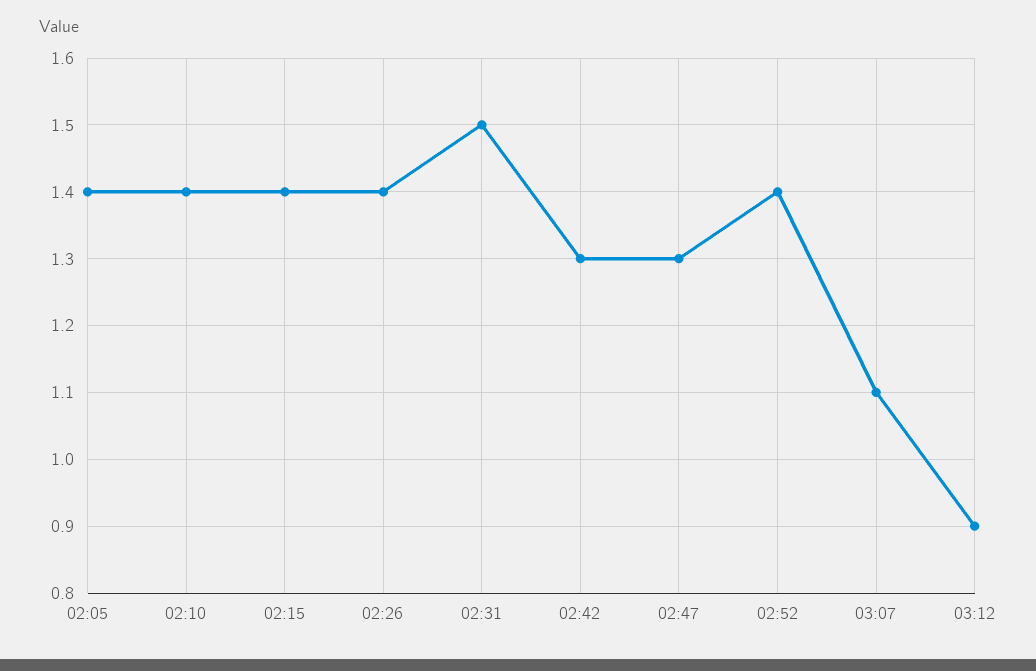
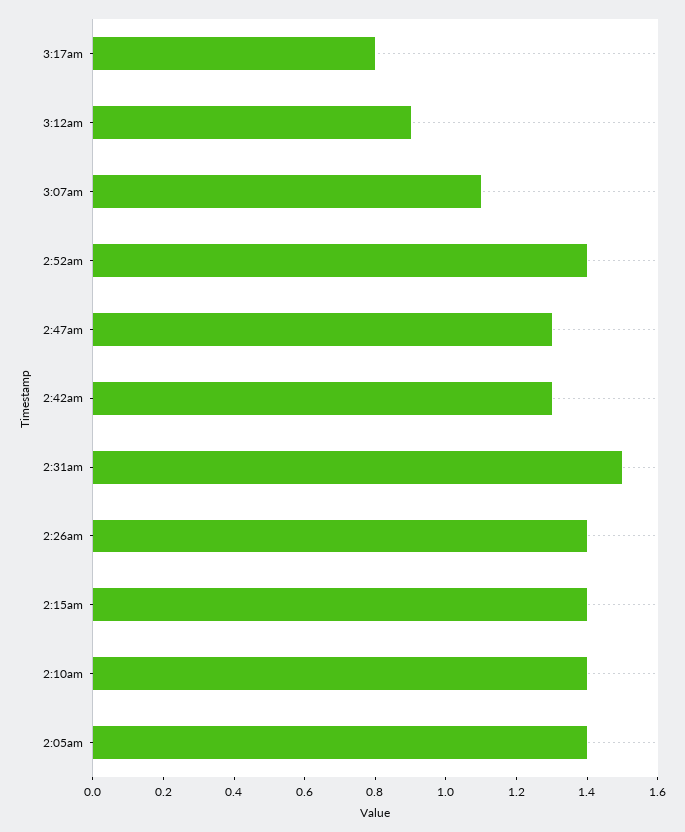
3:17am: none -> 0.8

